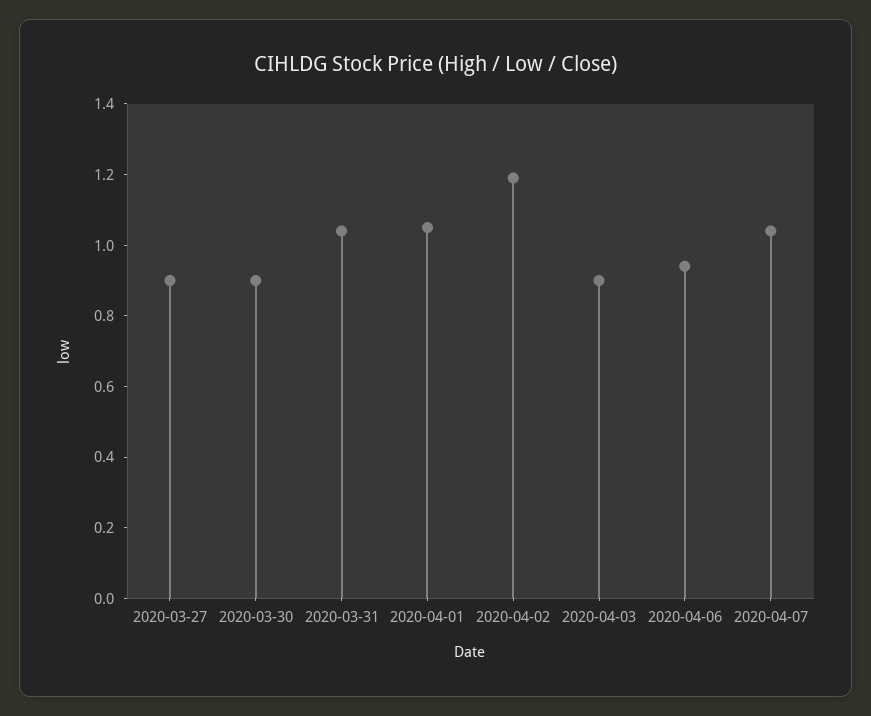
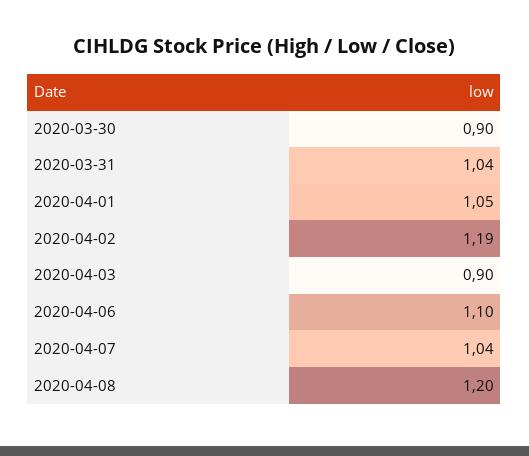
2020-03-27: 0.9 -> none
2020-04-06: 0.95 -> 1.1
2020-04-08: none -> 1.2

